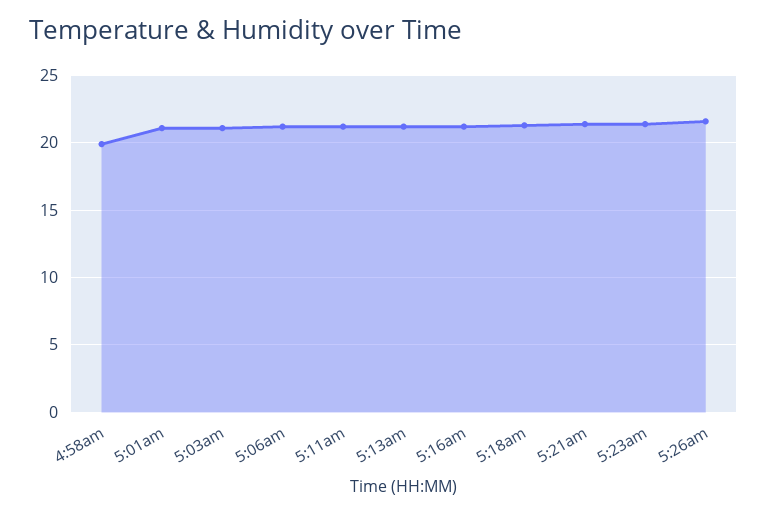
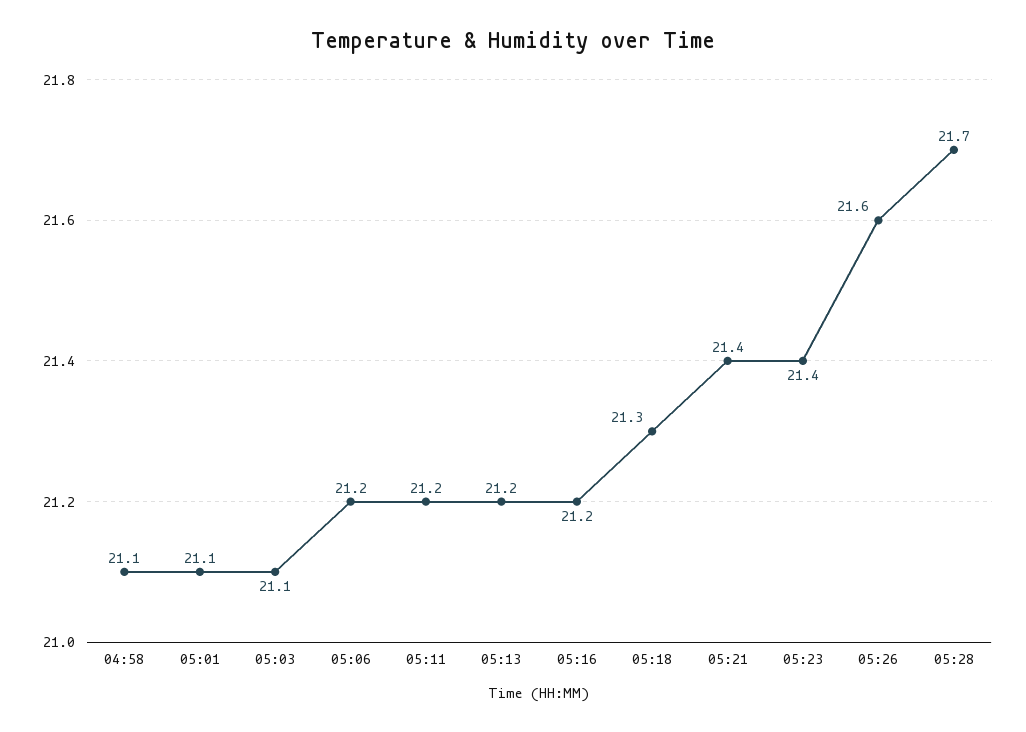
4:58am: 20 -> 21.1
05:28: none -> 21.7

